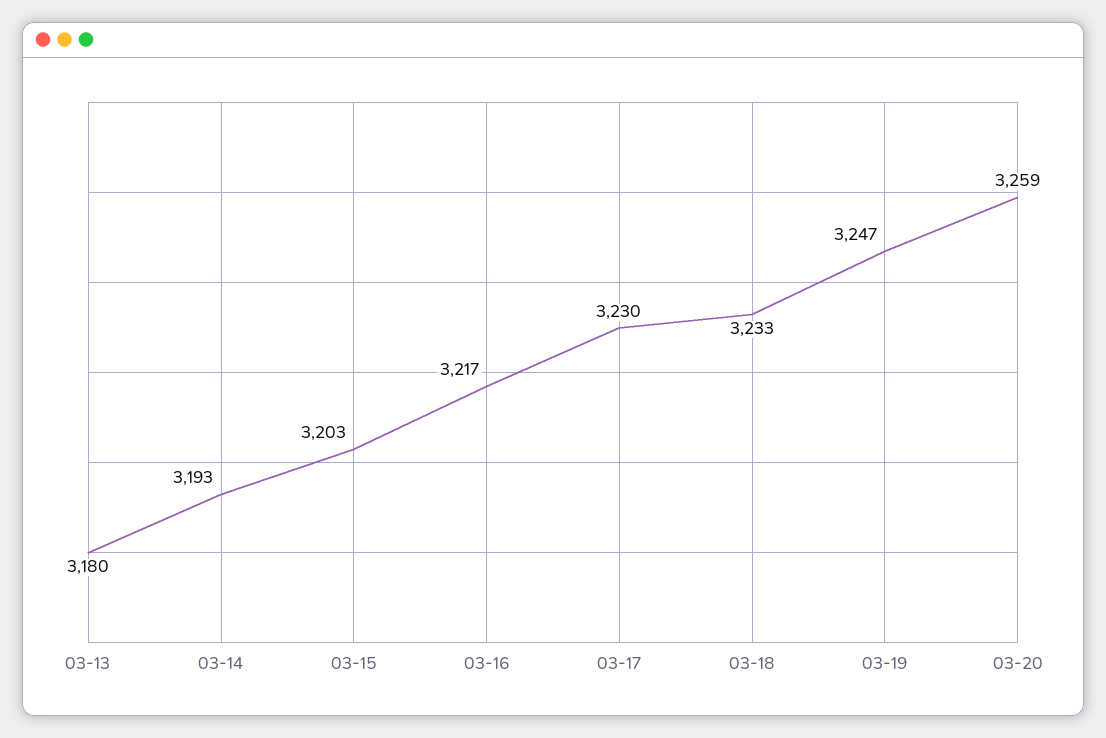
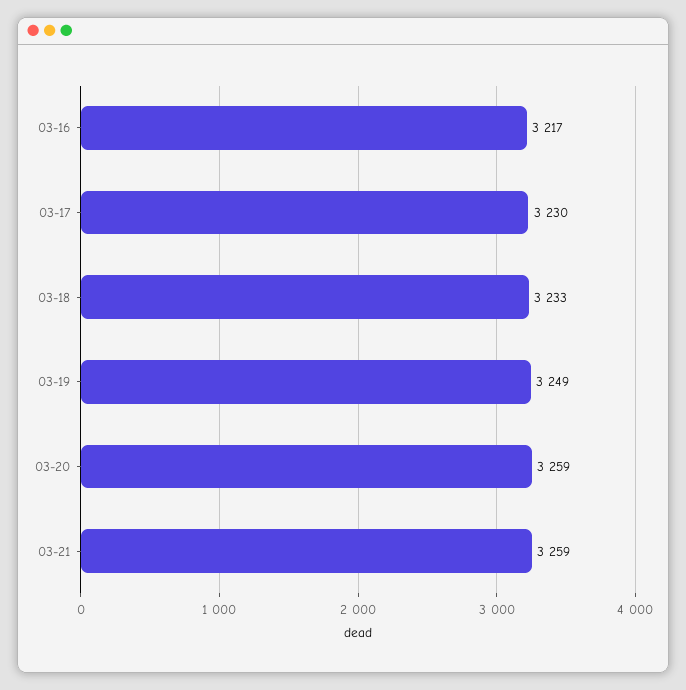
03-13: 3180 -> none
03-14: 3193 -> none
03-15: 3203 -> none
03-19: 3247 -> 3249
03-21: none -> 3259

